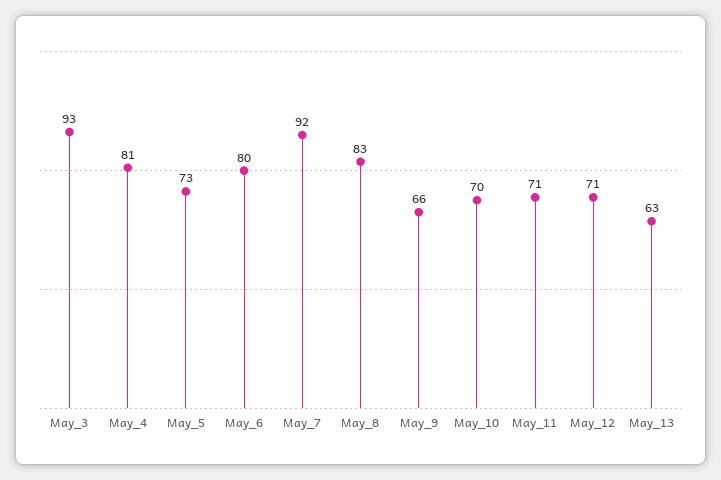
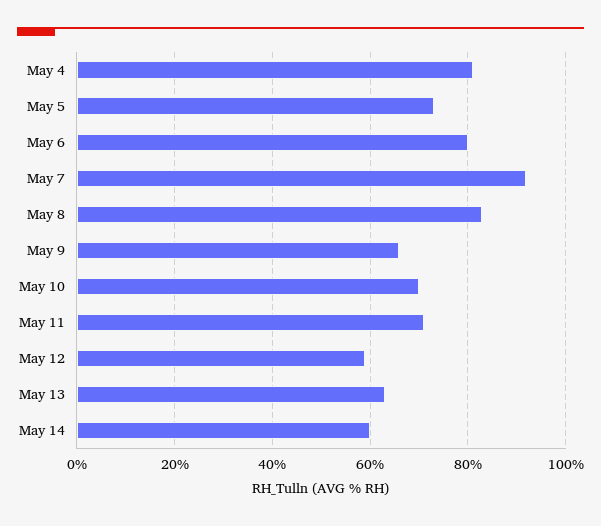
May_3: 93 -> none
May_12: 71 -> 60
May 14: none -> 60

